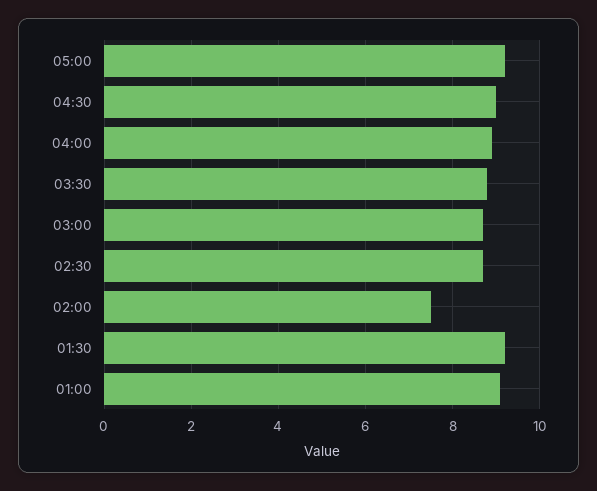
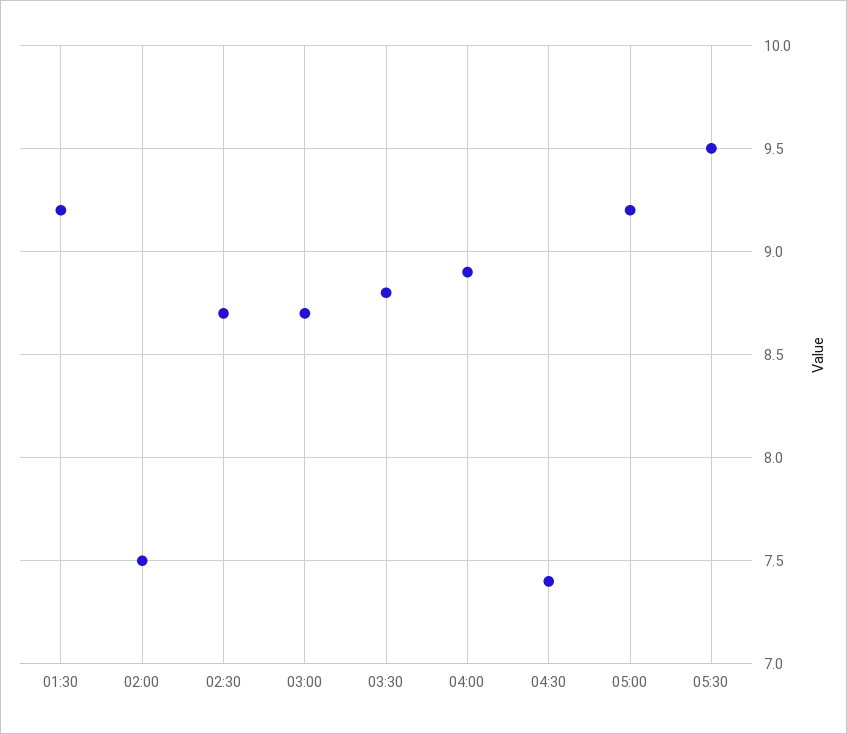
04:30: 9 -> 7.4
01:00: 9 -> none
05:30: none -> 9.5

